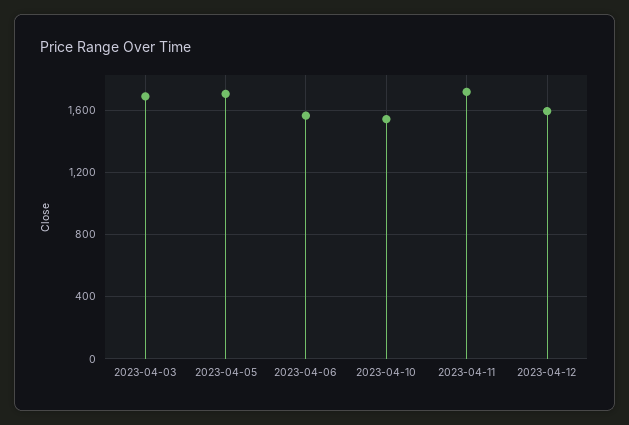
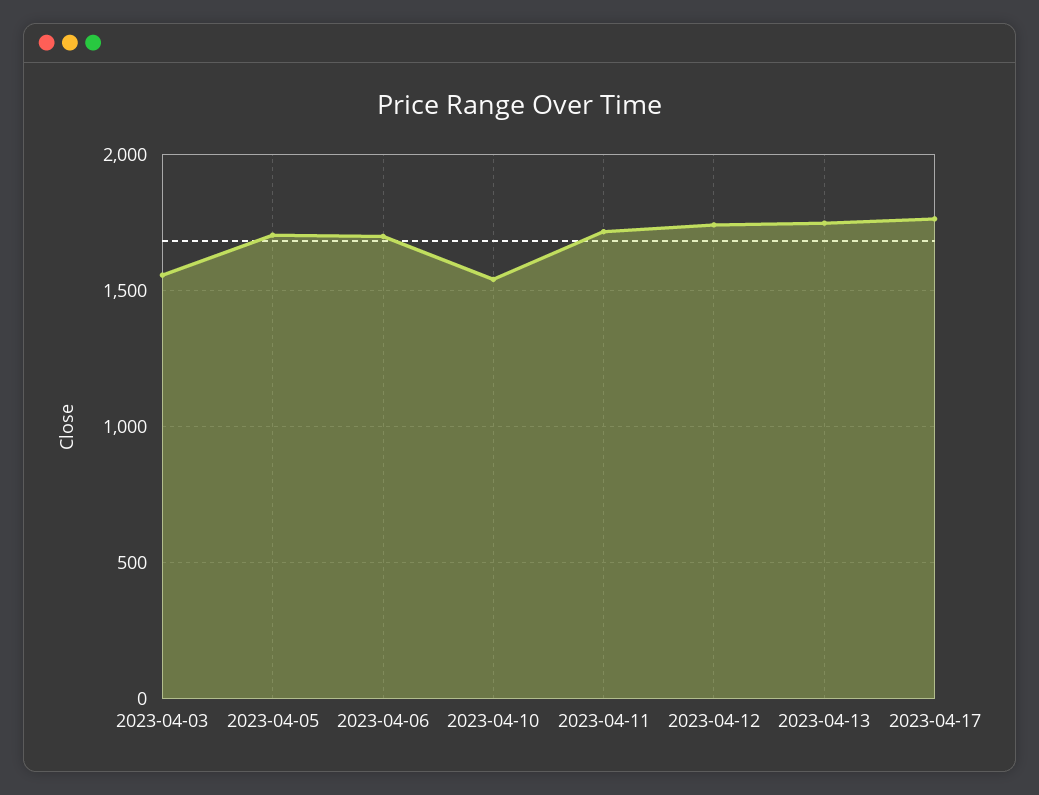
2023-04-03: 1700 -> 1550
2023-04-06: 1550 -> 1700
2023-04-12: 1600 -> 1750
2023-04-13: none -> 1750
2023-04-17: none -> 1750

